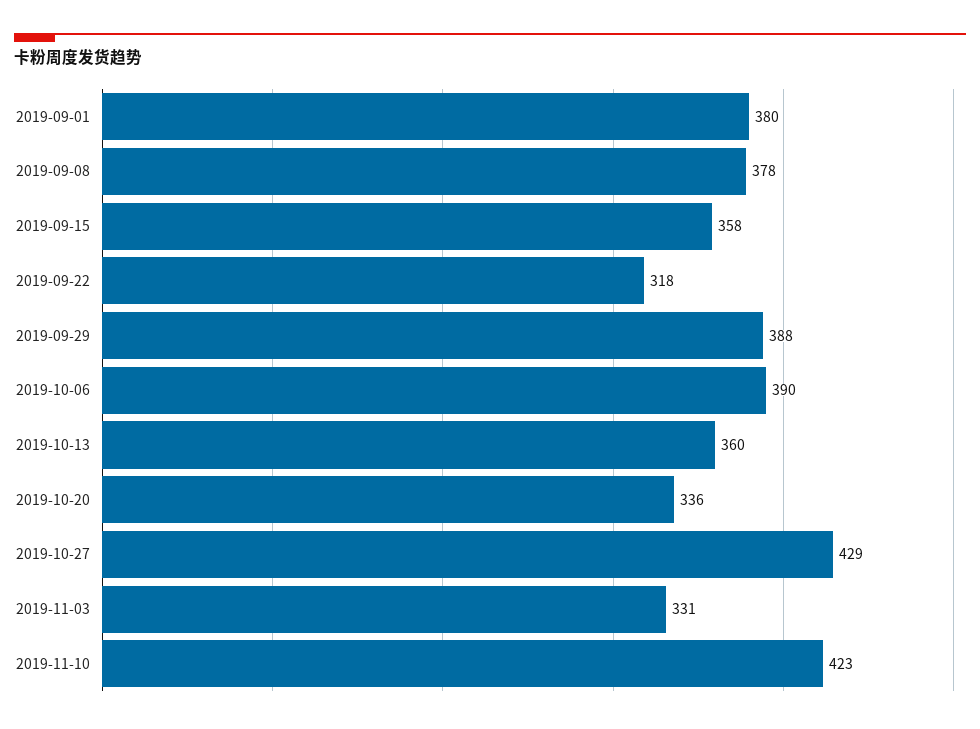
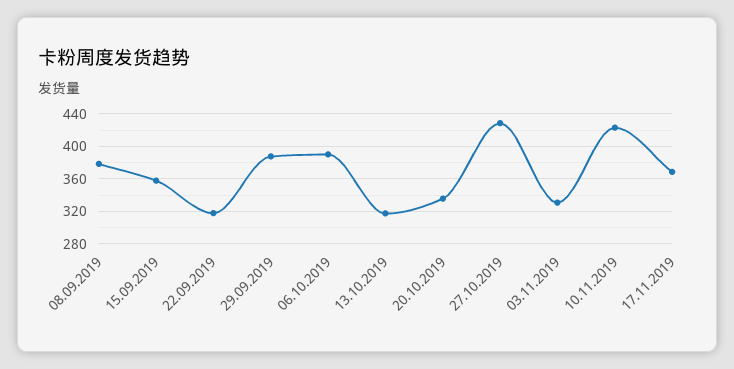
2019-09-01: 380 -> none
2019-10-13: 360 -> 320
17.11.2019: none -> 370

